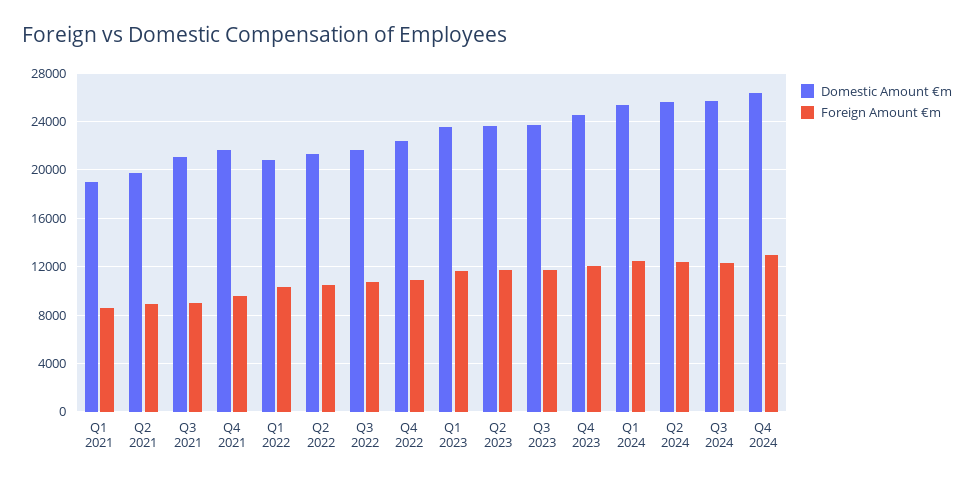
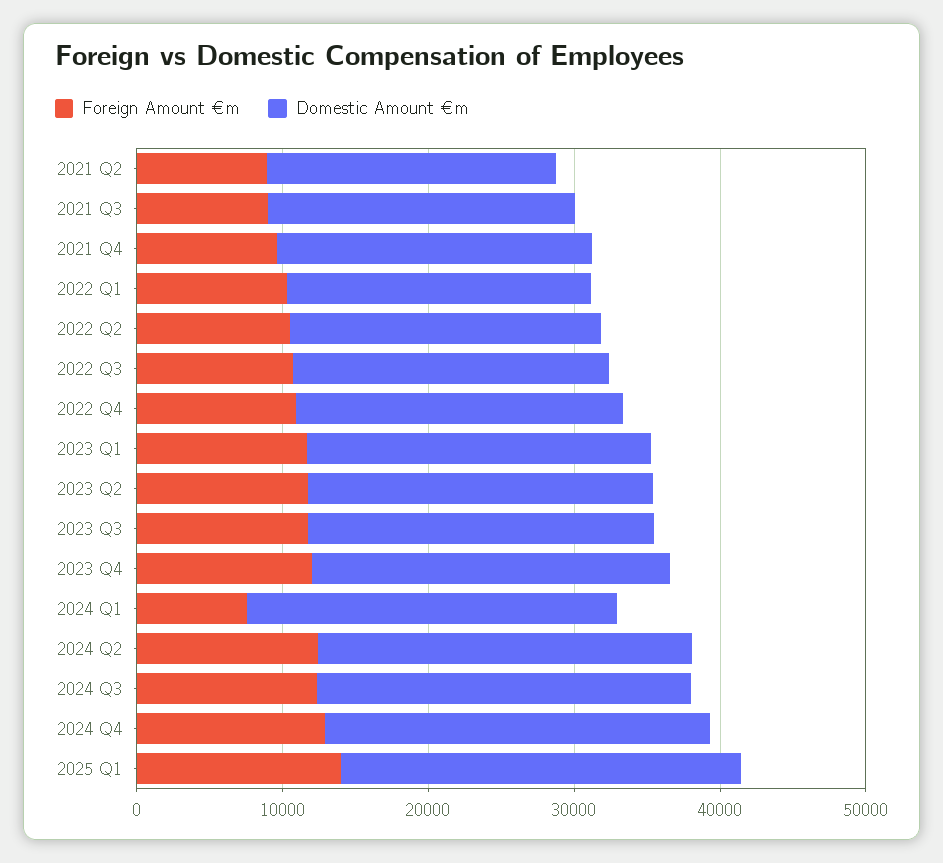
Domestic Amount €m, Q1 2021: 19000 -> none
Foreign Amount €m, Q1 2021: 8500 -> none
Foreign Amount €m, Q1 2024: 12500 -> 8000
Foreign Amount €m, 2025 Q1: none -> 14000
Domestic Amount €m, 2025 Q1: none -> 28000

